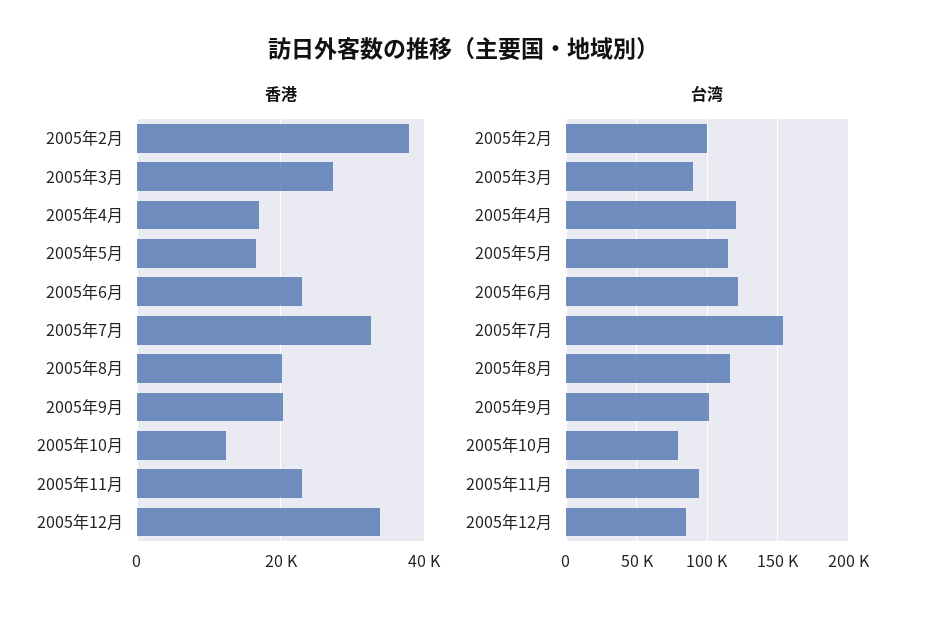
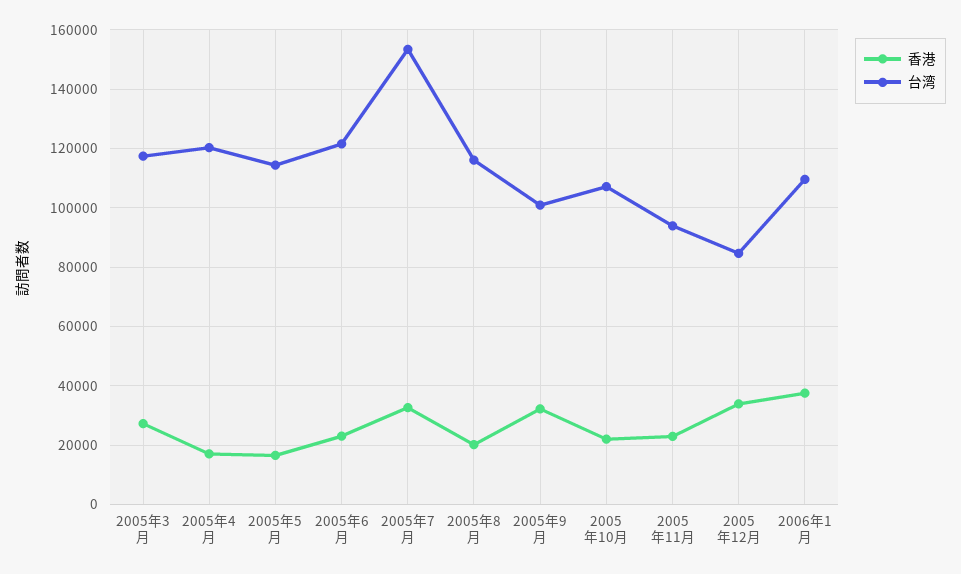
香港, 2005年2月: 38000 -> none
香港, 2005年9月: 20000 -> 32500
香港, 2005年10月: 12000 -> 22500
台湾, 2005年2月: 100000 -> none
台湾, 2005年3月: 90000 -> 117500
台湾, 2005年10月: 80000 -> 107500
香港, 2006年1月: none -> 37500
台湾, 2006年1月: none -> 110000

